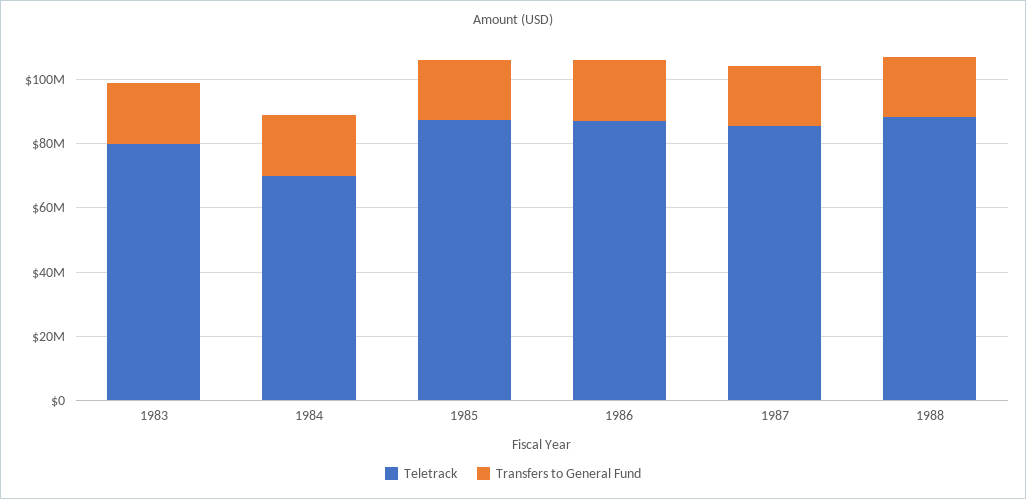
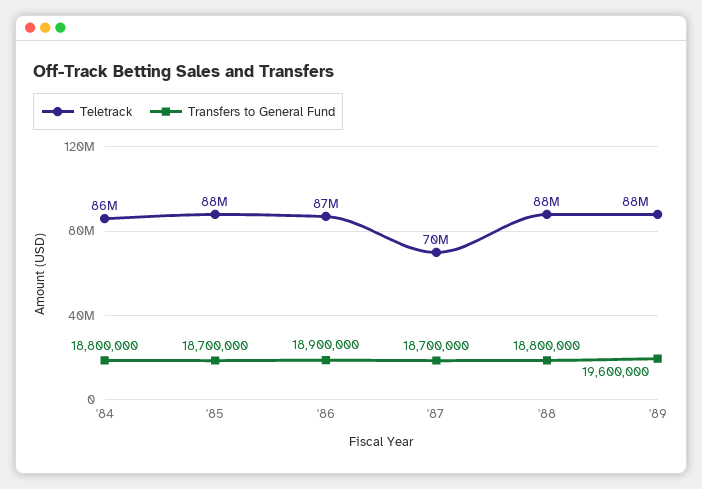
Teletrack, 1983: 80000000 -> none
Transfers to General Fund, 1983: 20000000 -> none
Teletrack, 1984: 70000000 -> 86000000
Teletrack, 1987: 85000000 -> 70000000
Teletrack, '89: none -> 88000000
Transfers to General Fund, '89: none -> 19600000

